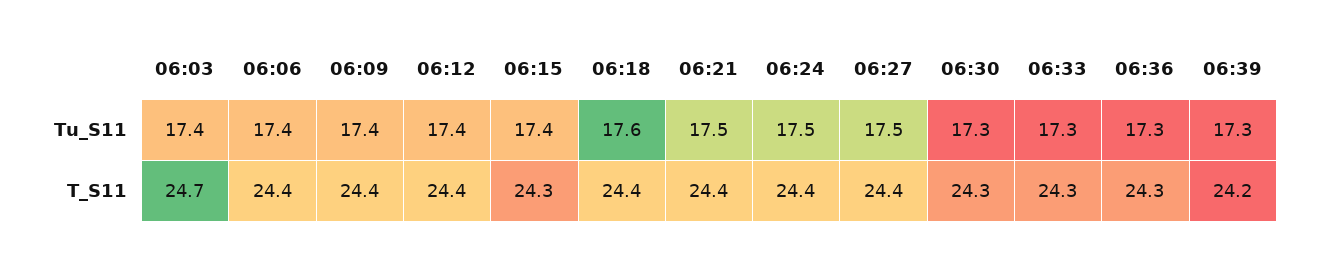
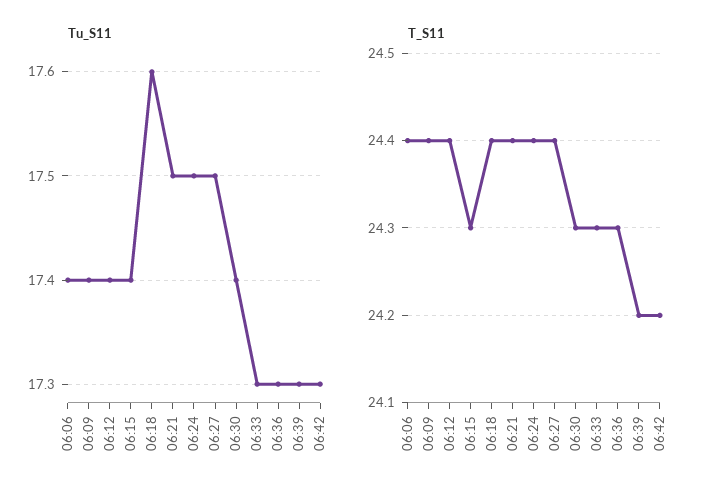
Tu_S11, 06:03: 17.4 -> none
Tu_S11, 06:30: 17.3 -> 17.4
T_S11, 06:03: 24.7 -> none
Tu_S11, 06:42: none -> 17.3
T_S11, 06:42: none -> 24.2

